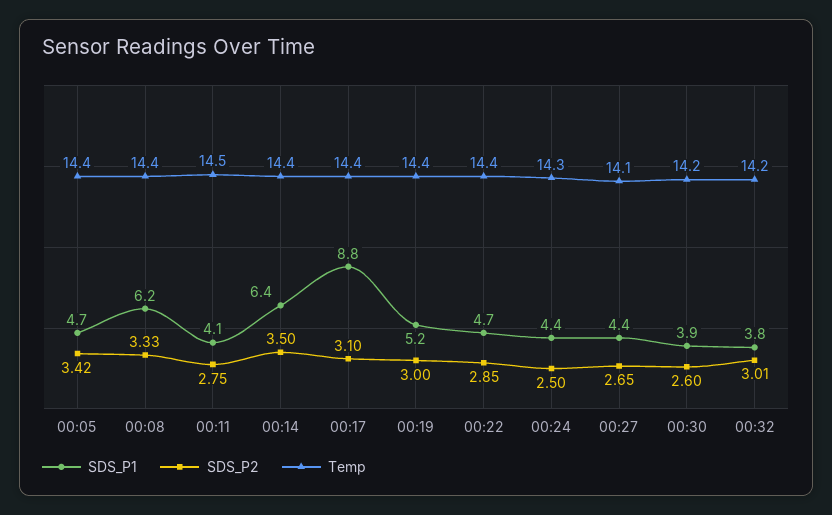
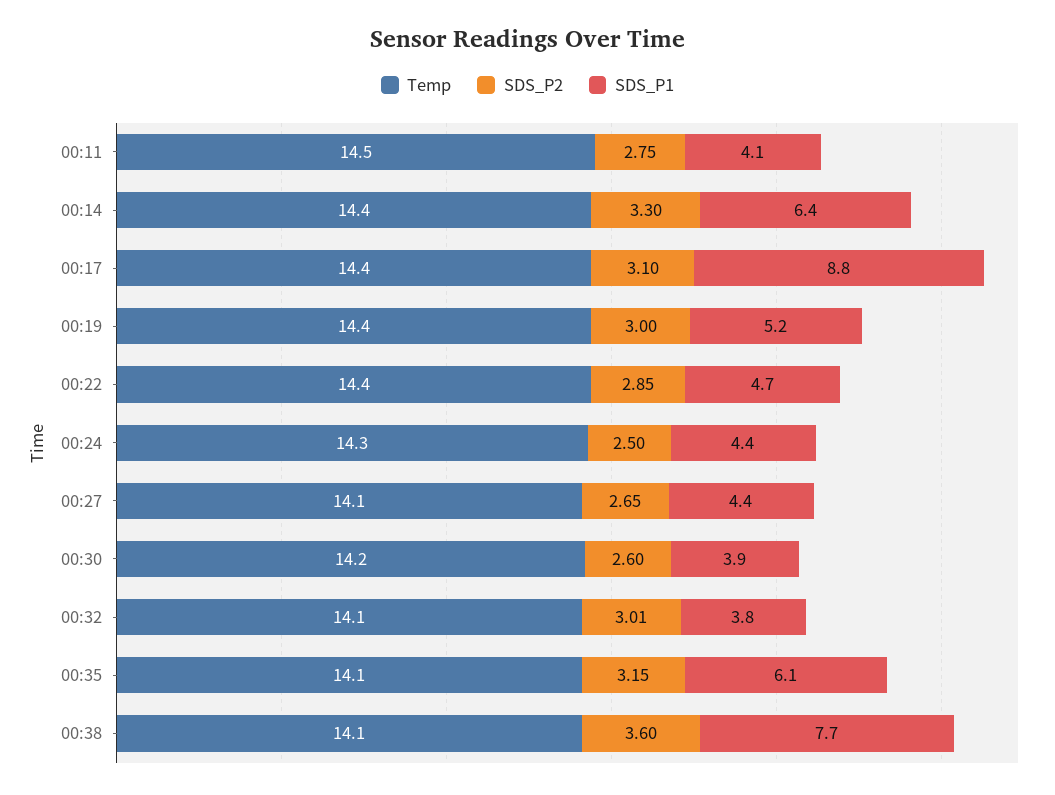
SDS_P1, 00:05: 4.7 -> none
SDS_P2, 00:05: 3.42 -> none
Temp, 00:05: 14.4 -> none
SDS_P1, 00:08: 6.2 -> none
SDS_P2, 00:08: 3.33 -> none
Temp, 00:08: 14.4 -> none
SDS_P2, 00:14: 3.5 -> 3.3
Temp, 00:32: 14.2 -> 14.1
Temp, 00:35: none -> 14.1
SDS_P2, 00:35: none -> 3.15
SDS_P1, 00:35: none -> 6.1
Temp, 00:38: none -> 14.1
SDS_P2, 00:38: none -> 3.6
SDS_P1, 00:38: none -> 7.7

